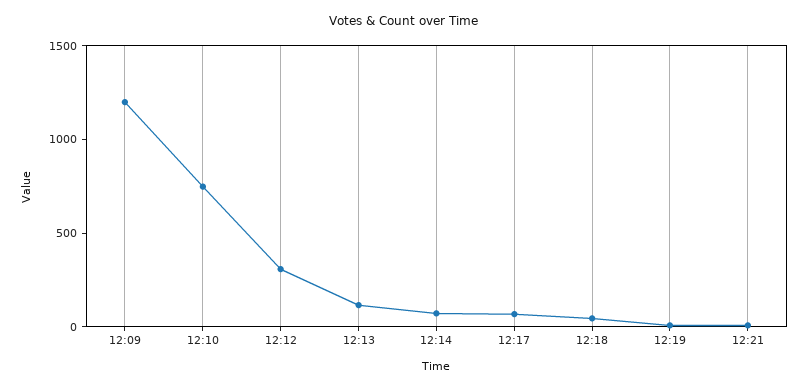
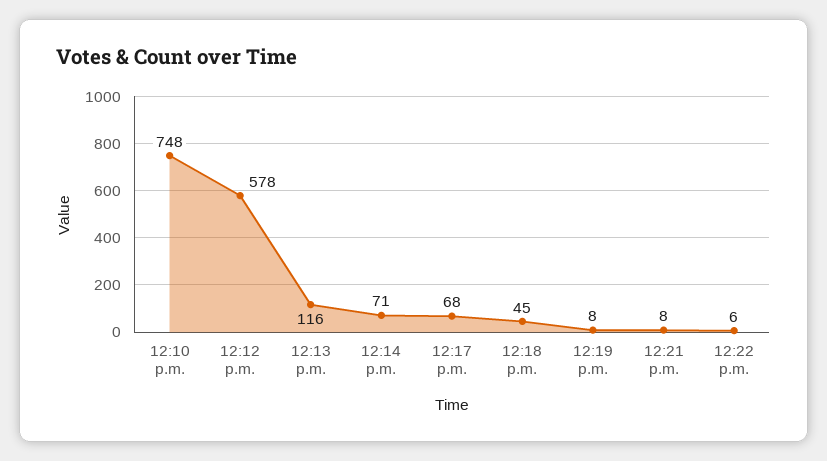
12:09: 1200 -> none
12:12: 300 -> 578
12:22 p.m.: none -> 6

